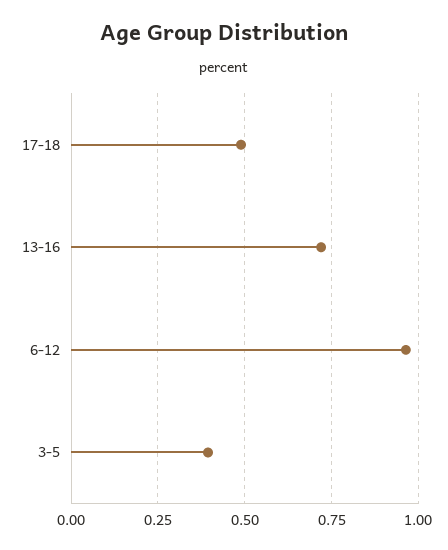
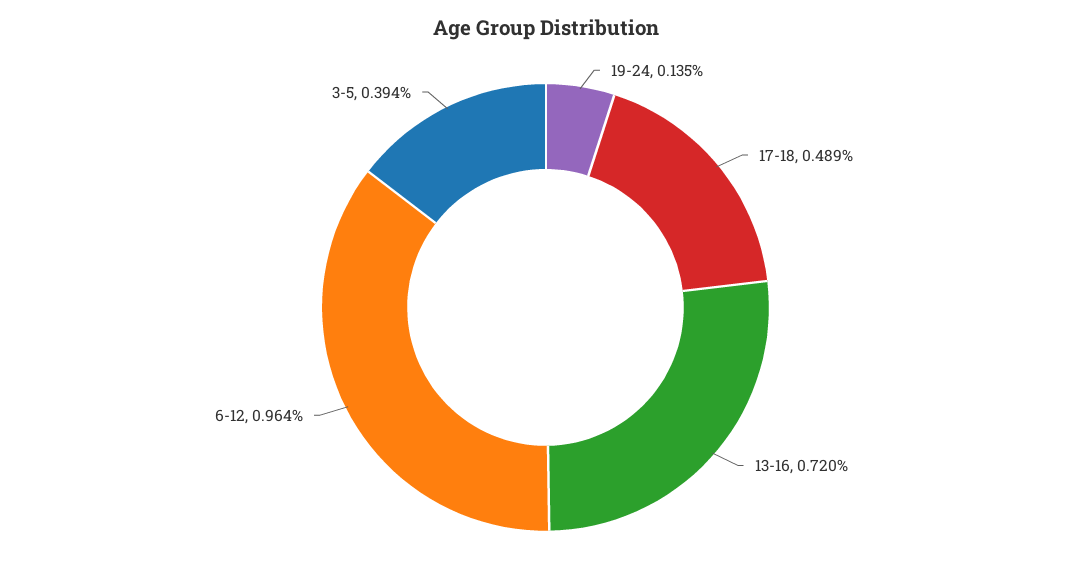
19-24: none -> 0.135

